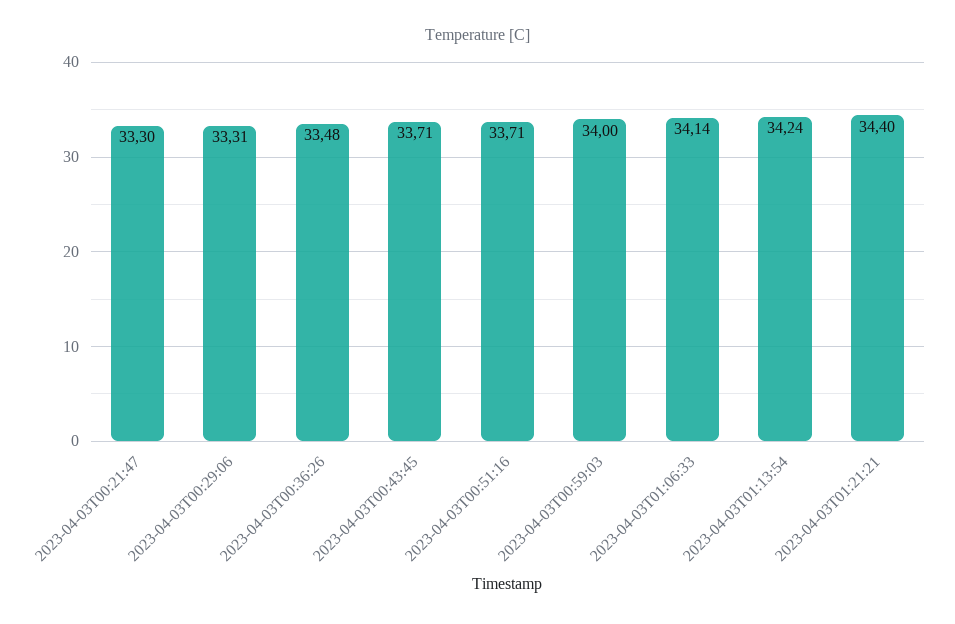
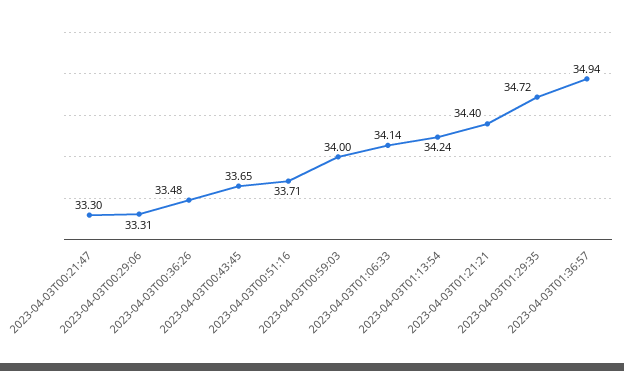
2023-04-03T00:43:45: 33.71 -> 33.65
2023-04-03T01:29:35: none -> 34.72
2023-04-03T01:36:57: none -> 34.94

